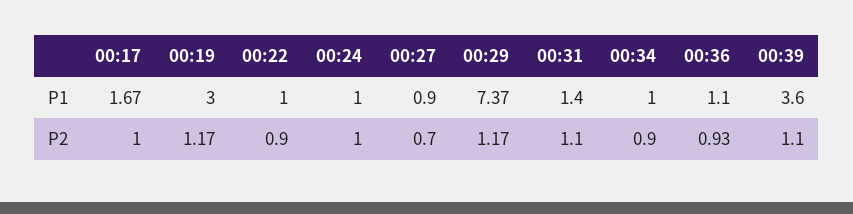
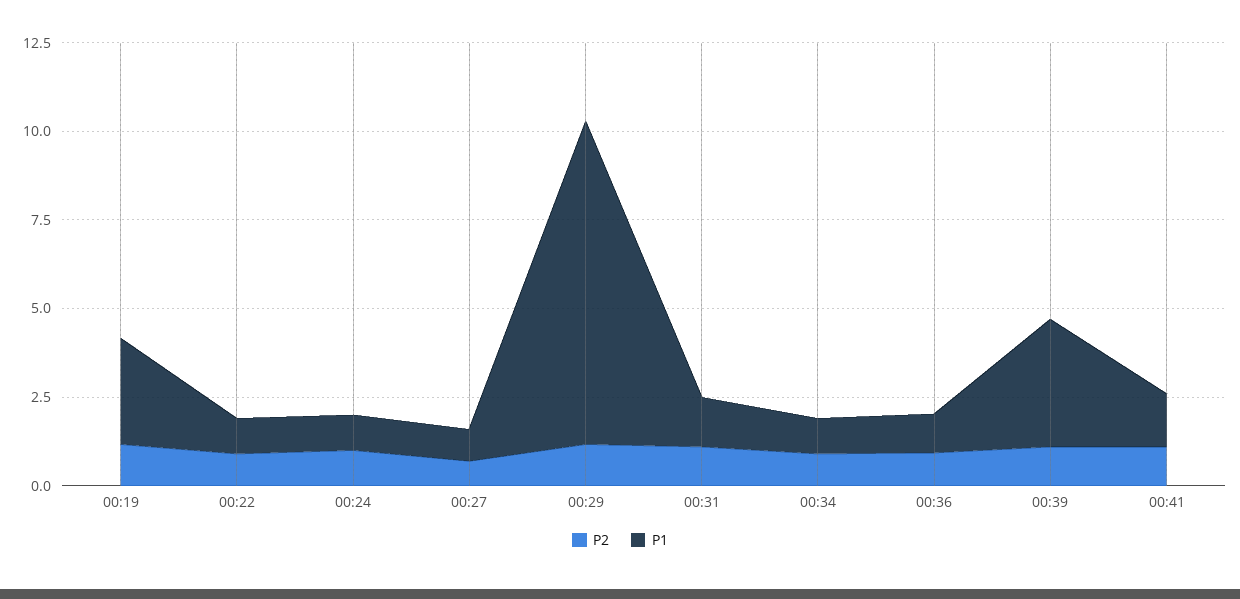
P1, 00:17: 1.67 -> none
P1, 00:29: 7.37 -> 9
P2, 00:17: 1 -> none
P2, 00:41: none -> 1
P1, 00:41: none -> 1.5

